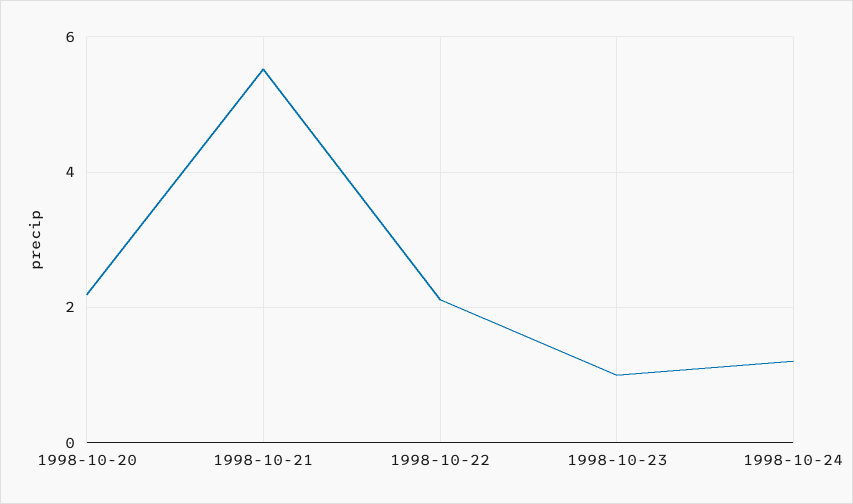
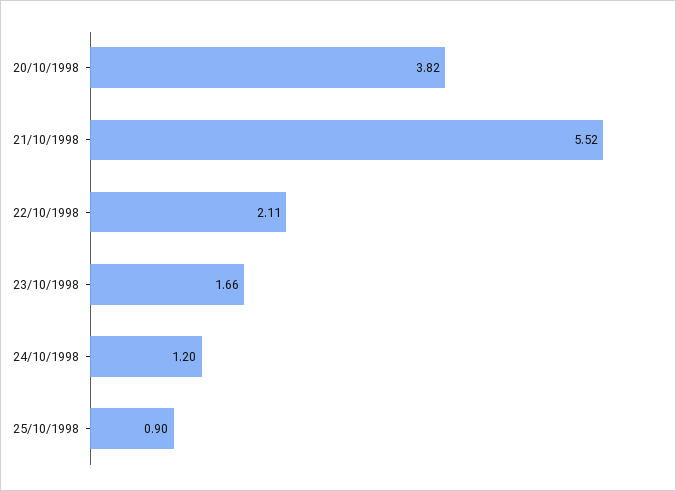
1998-10-20: 2.2 -> 3.82
1998-10-23: 1 -> 1.66
25/10/1998: none -> 0.9

